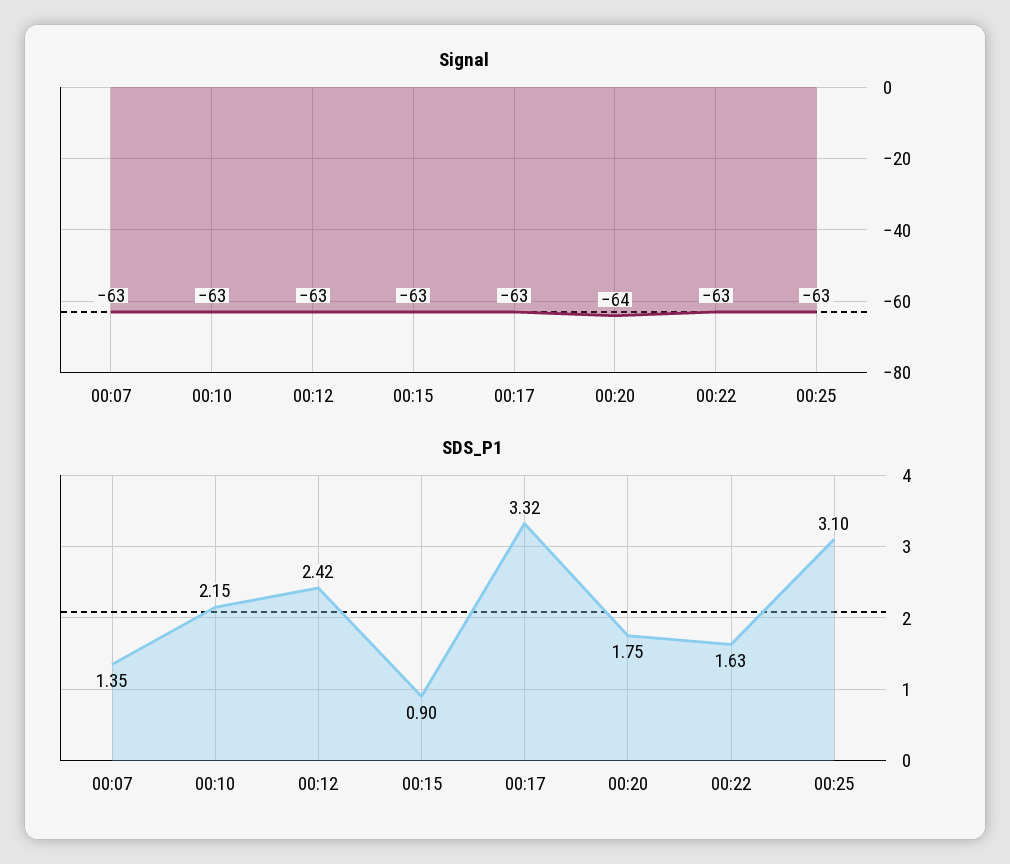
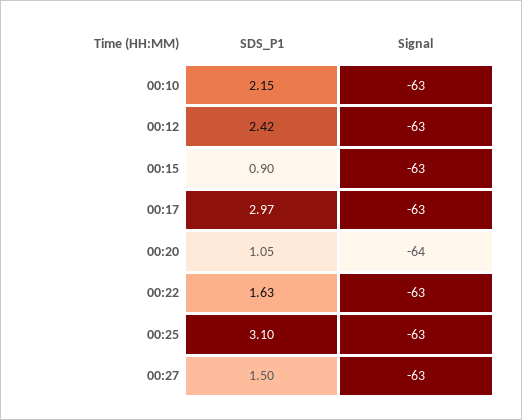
Signal, 00:07: -63 -> none
SDS_P1, 00:07: 1.35 -> none
SDS_P1, 00:17: 3.32 -> 2.97
SDS_P1, 00:20: 1.75 -> 1.05
SDS_P1, 00:27: none -> 1.5
Signal, 00:27: none -> -63

